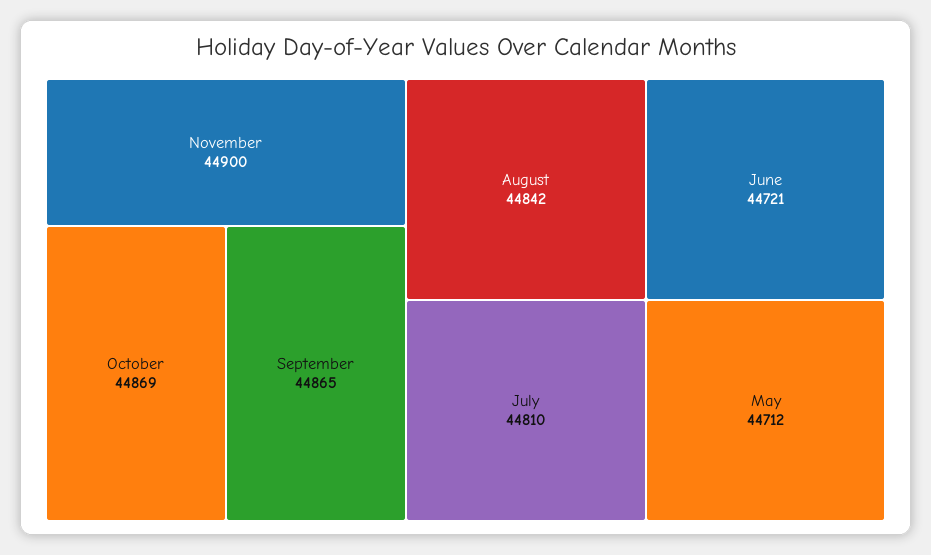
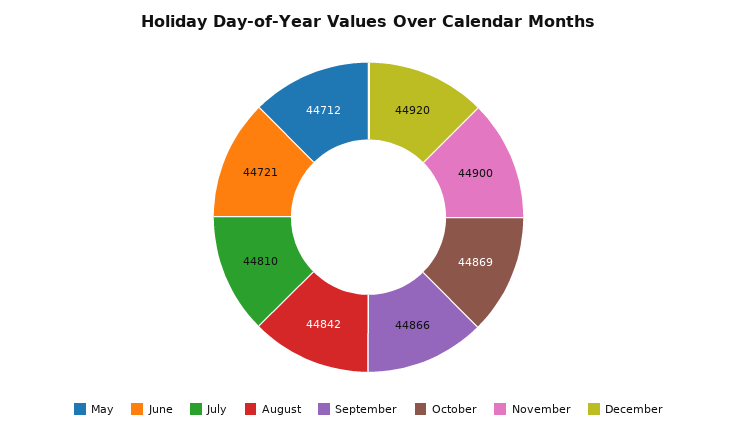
September: 44865 -> 44866
December: none -> 44920

